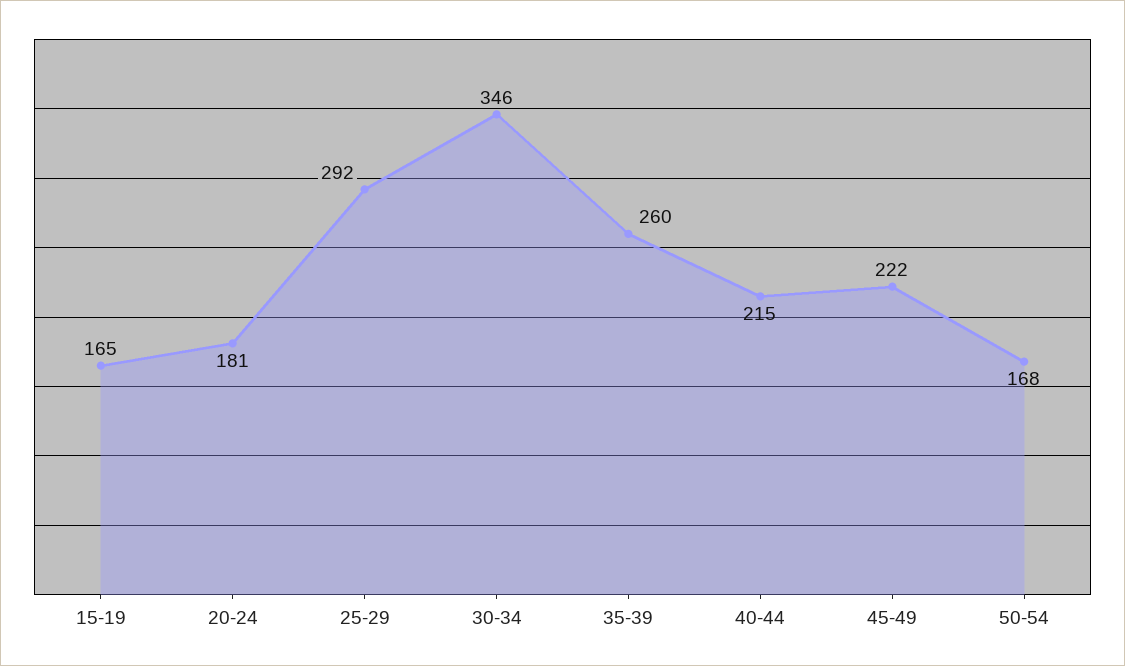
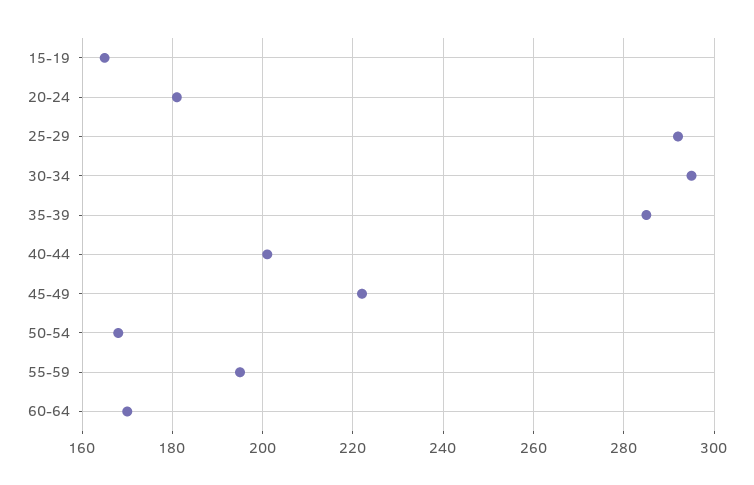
30-34: 346 -> 295
35-39: 260 -> 285
40-44: 215 -> 200
55-59: none -> 195
60-64: none -> 170

